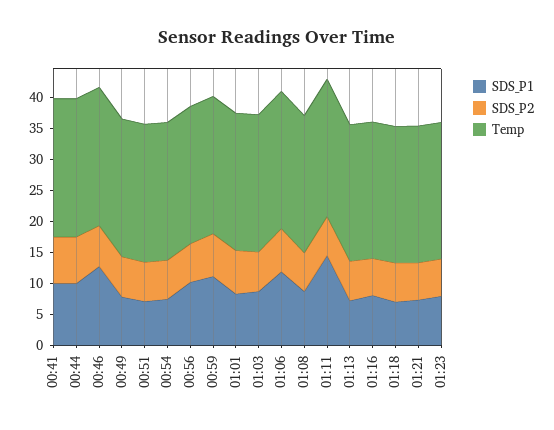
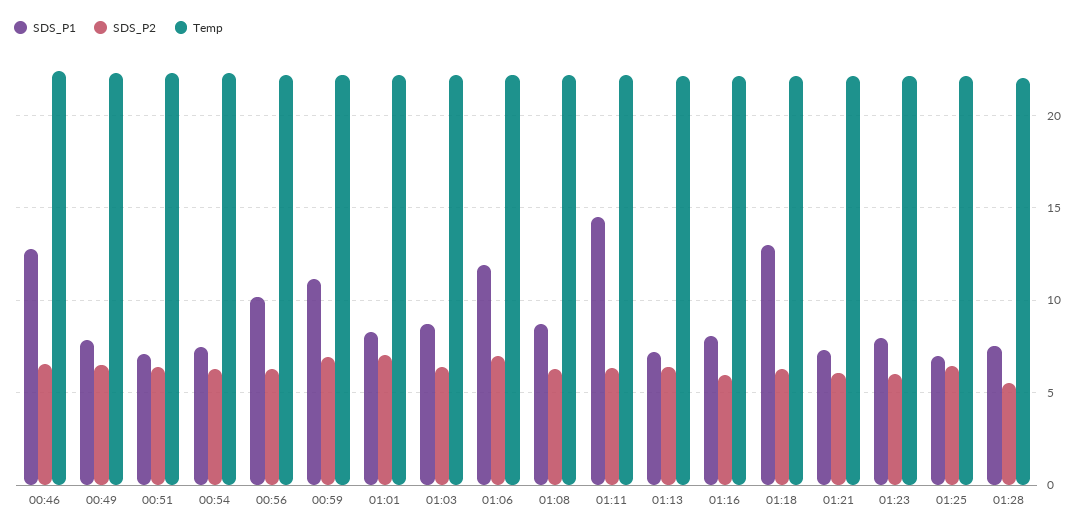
SDS_P1, 00:41: 10 -> none
SDS_P2, 00:41: 7.5 -> none
Temp, 00:41: 22.5 -> none
SDS_P1, 00:44: 10 -> none
SDS_P2, 00:44: 7.5 -> none
Temp, 00:44: 22.5 -> none
SDS_P1, 01:18: 7.5 -> 13
SDS_P1, 01:25: none -> 7
SDS_P2, 01:25: none -> 6.5
Temp, 01:25: none -> 22
SDS_P1, 01:28: none -> 7.5
SDS_P2, 01:28: none -> 5.5
Temp, 01:28: none -> 22

